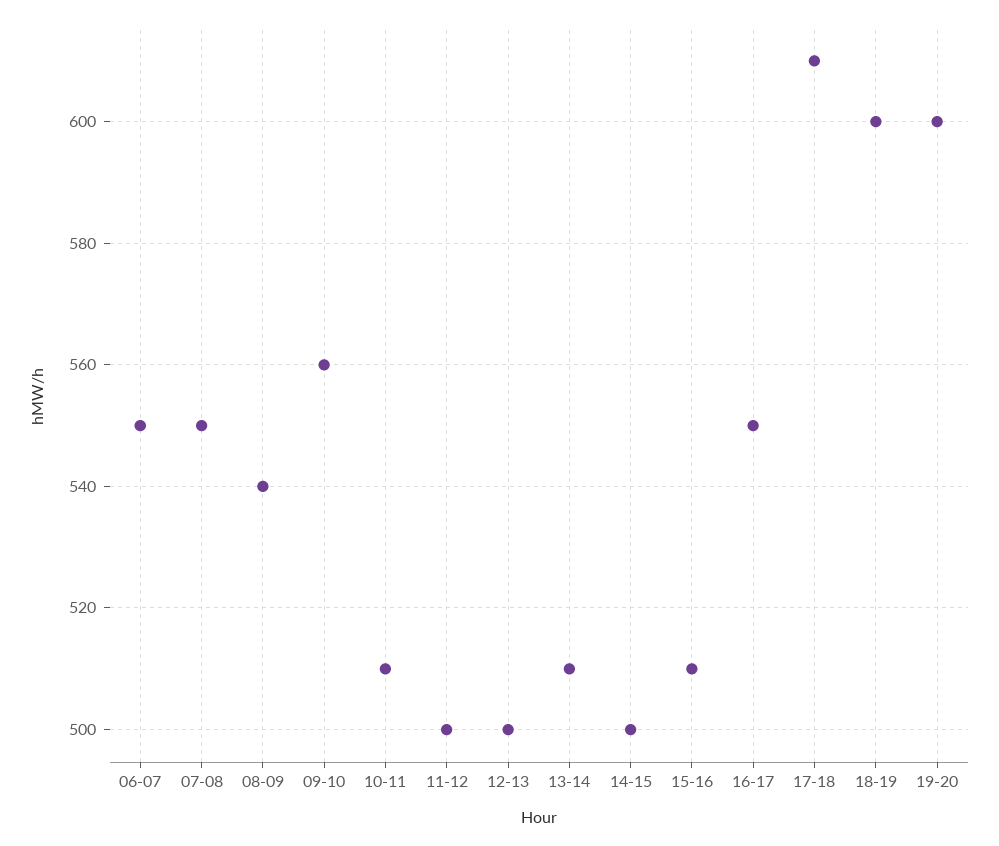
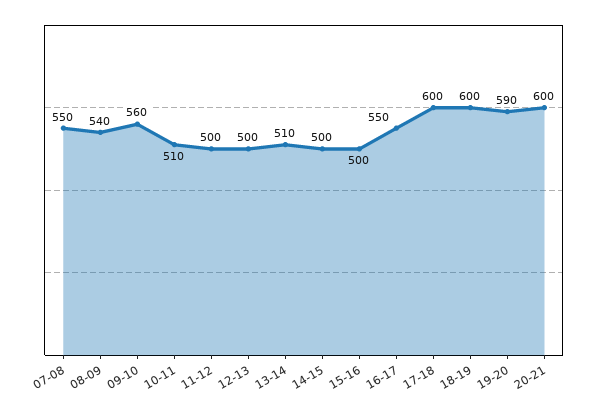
06-07: 550 -> none
15-16: 510 -> 500
17-18: 610 -> 600
19-20: 600 -> 590
20-21: none -> 600

